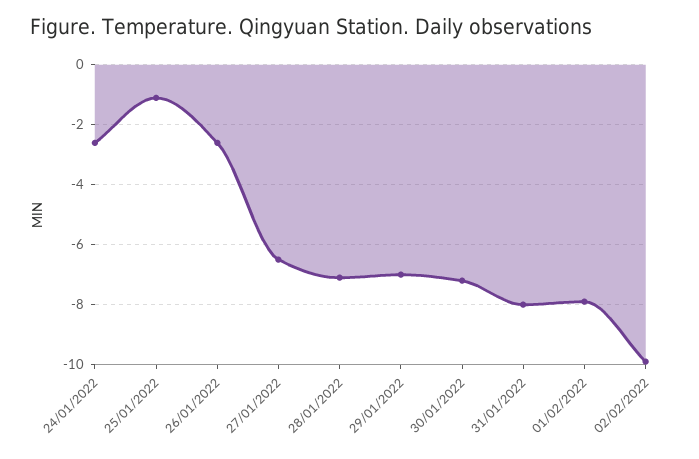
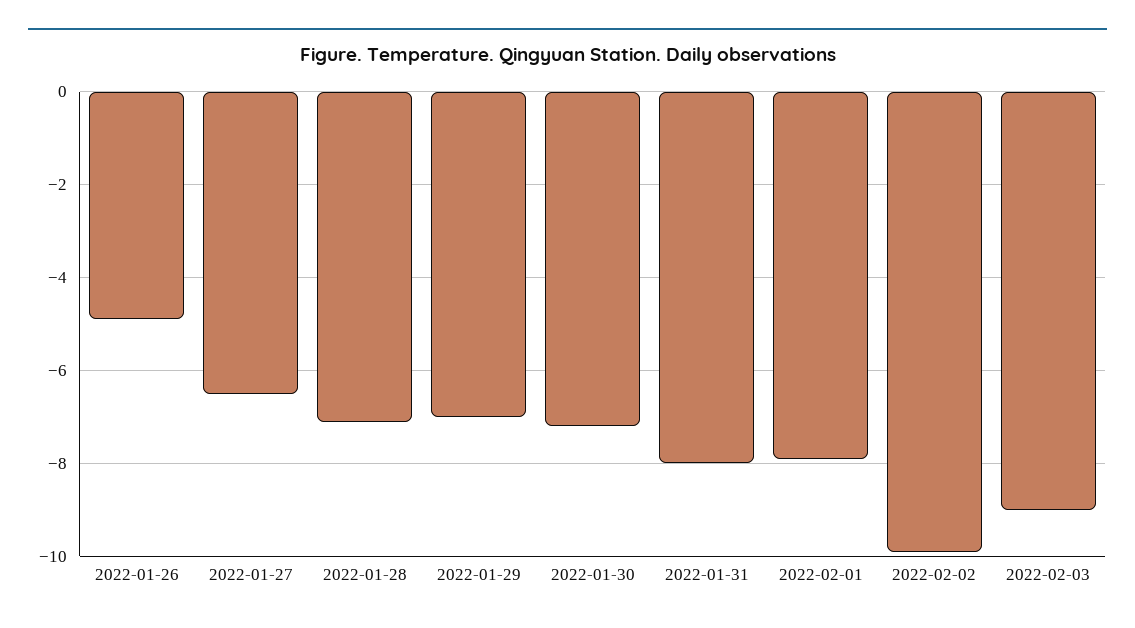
24/01/2022: -2.5 -> none
25/01/2022: -1 -> none
26/01/2022: -2.5 -> -5
2022-02-03: none -> -9

